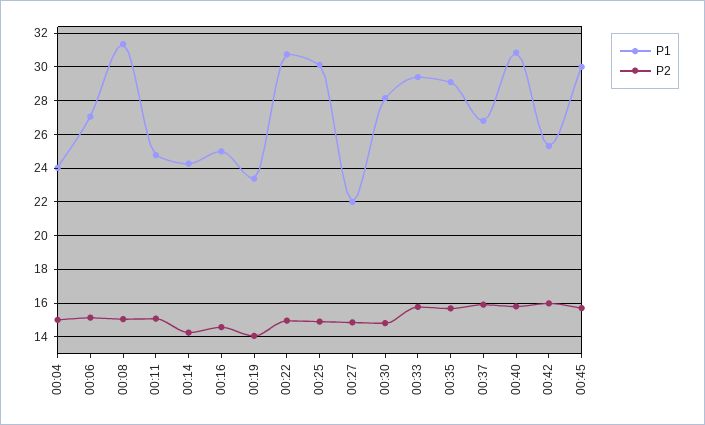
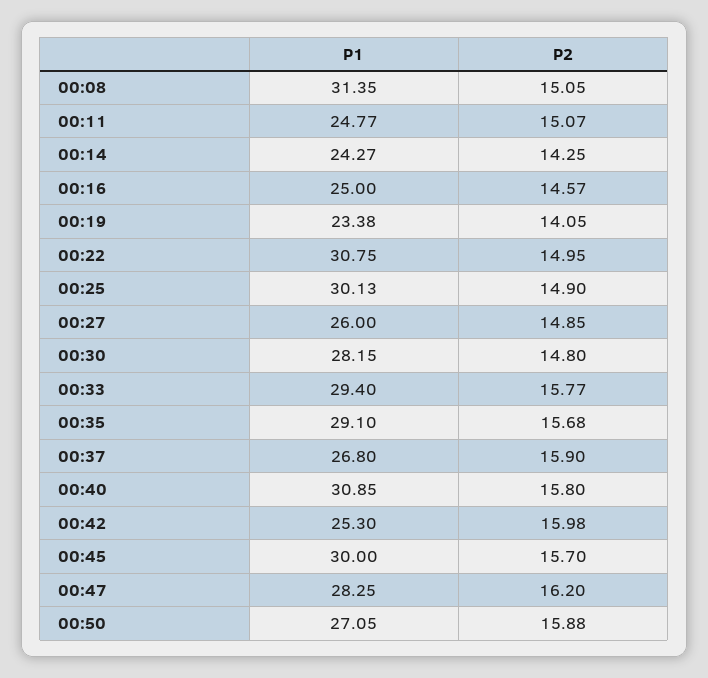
P1, 00:04: 24 -> none
P2, 00:04: 15 -> none
P1, 00:06: 27 -> none
P2, 00:06: 15 -> none
P1, 00:27: 22 -> 26
P1, 00:47: none -> 28.25
P2, 00:47: none -> 16.2
P1, 00:50: none -> 27.05
P2, 00:50: none -> 15.88

